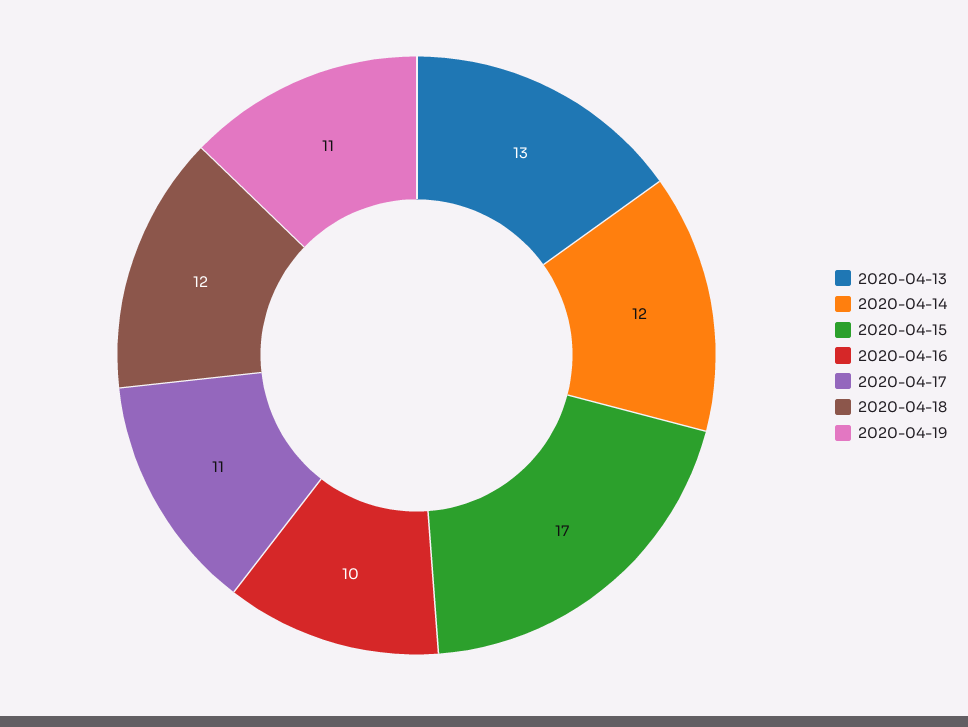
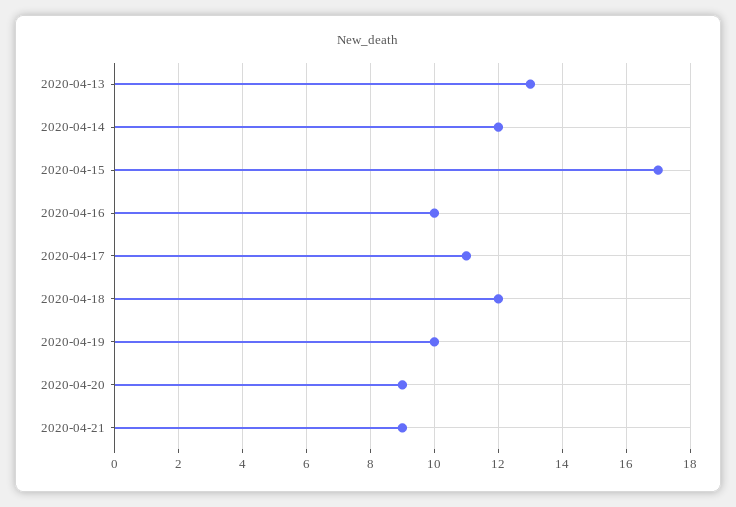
2020-04-19: 11 -> 10
2020-04-20: none -> 9
2020-04-21: none -> 9

